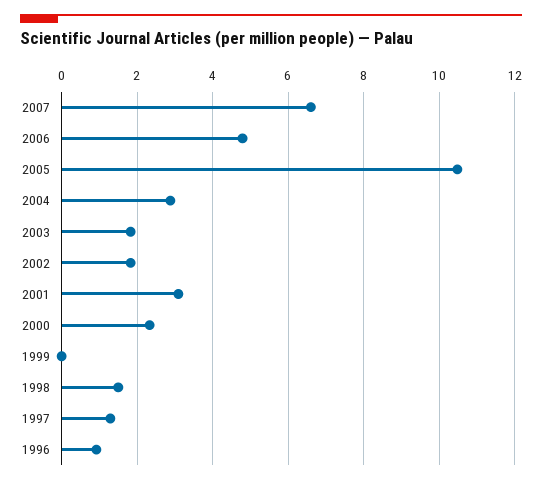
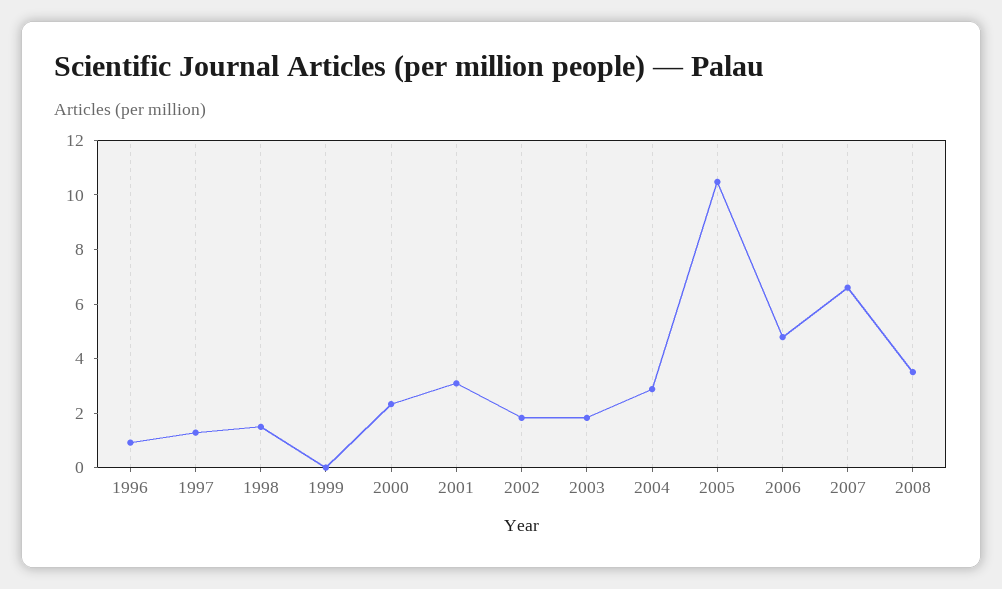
2008: none -> 3.5

